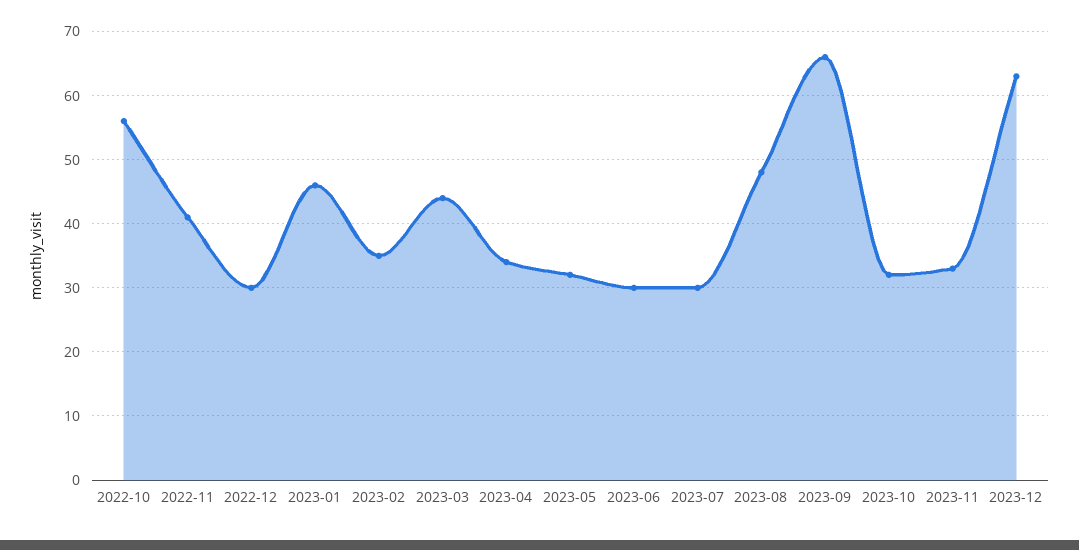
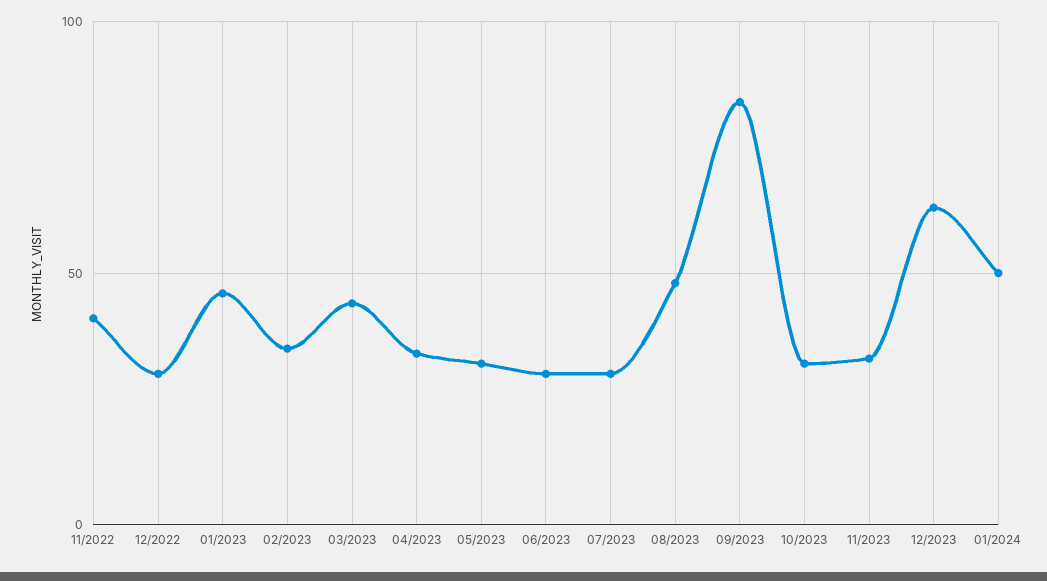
2022-10: 56 -> none
2023-09: 66 -> 85
01/2024: none -> 50

